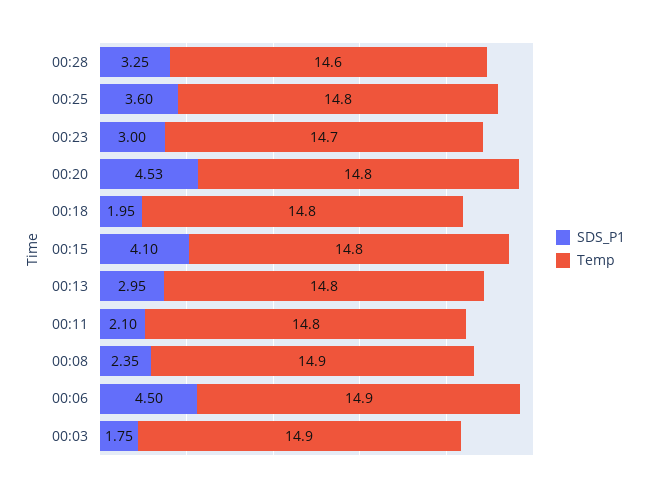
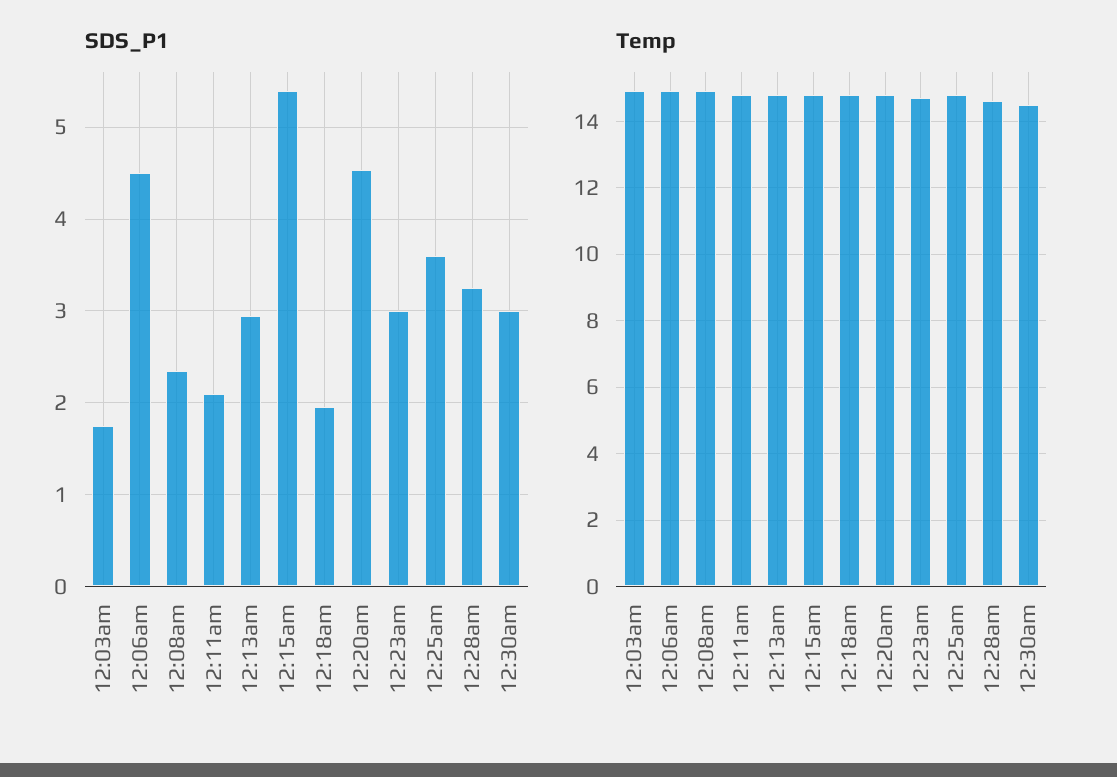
SDS_P1, 00:15: 4.1 -> 5.4
SDS_P1, 12:30am: none -> 3
Temp, 12:30am: none -> 14.5

